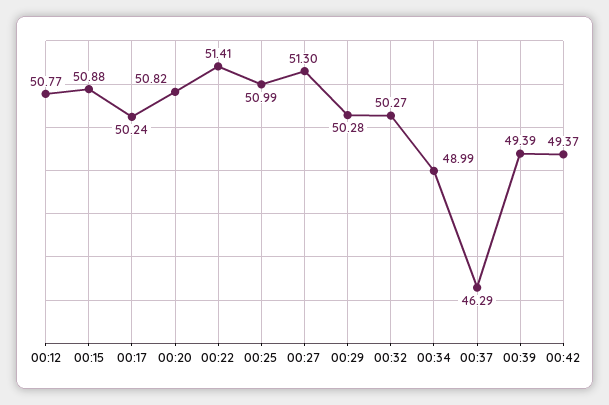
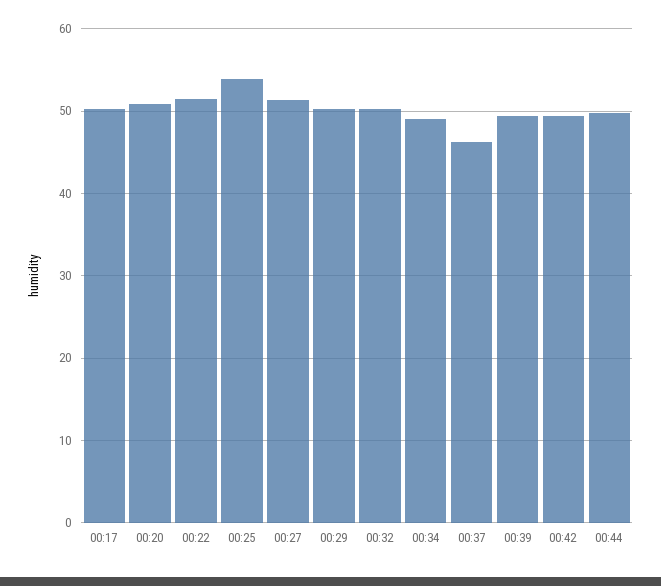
00:12: 50.77 -> none
00:15: 50.88 -> none
00:25: 50.99 -> 54
00:44: none -> 50

